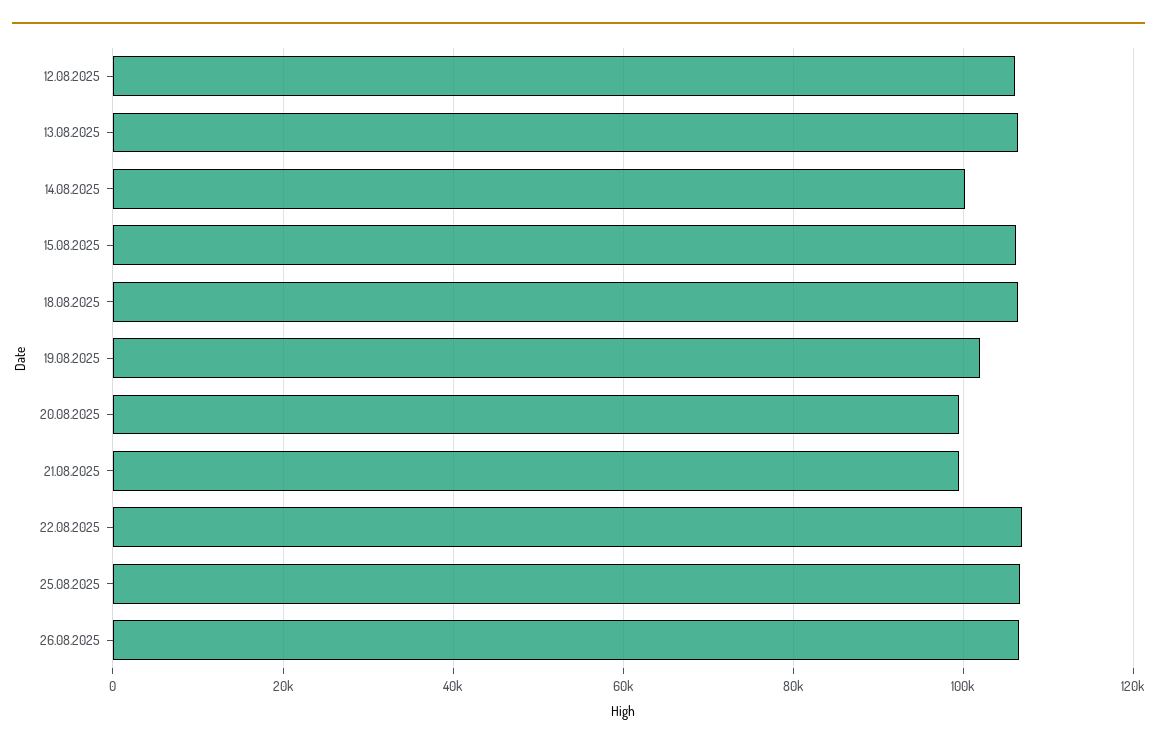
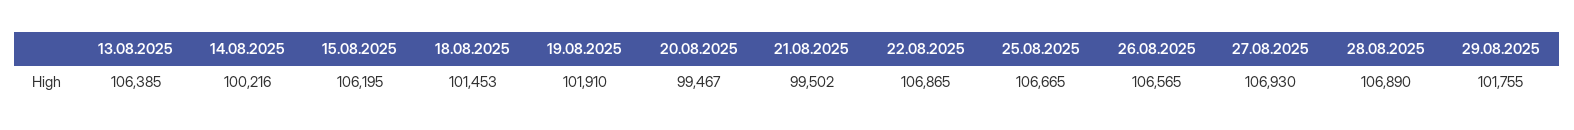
12.08.2025: 106000 -> none
18.08.2025: 106000 -> 101453
27.08.2025: none -> 106930
28.08.2025: none -> 106890
29.08.2025: none -> 101755

